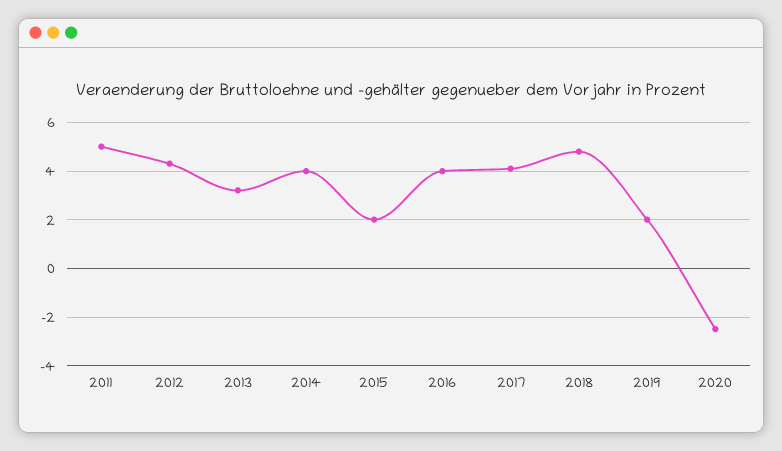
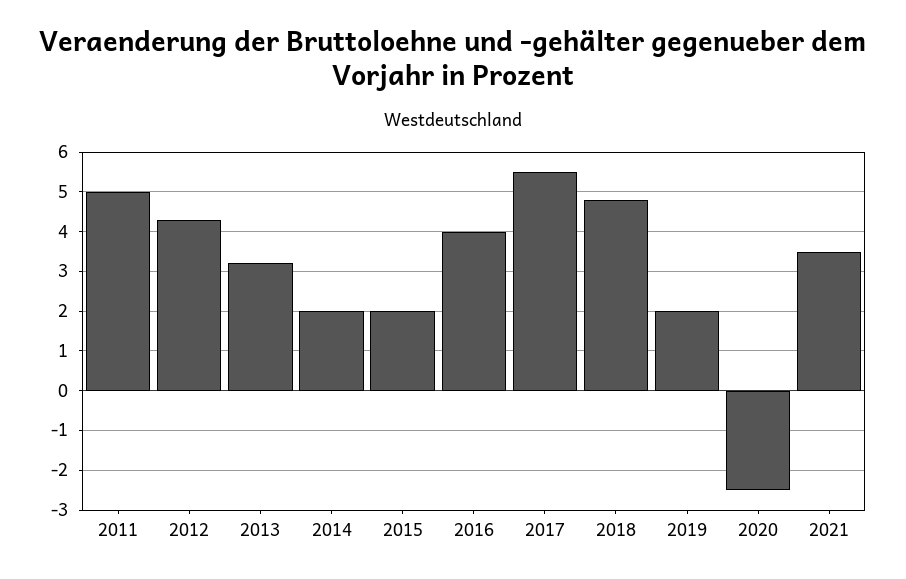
2014: 4 -> 2
2017: 4 -> 5.5
2021: none -> 3.5

